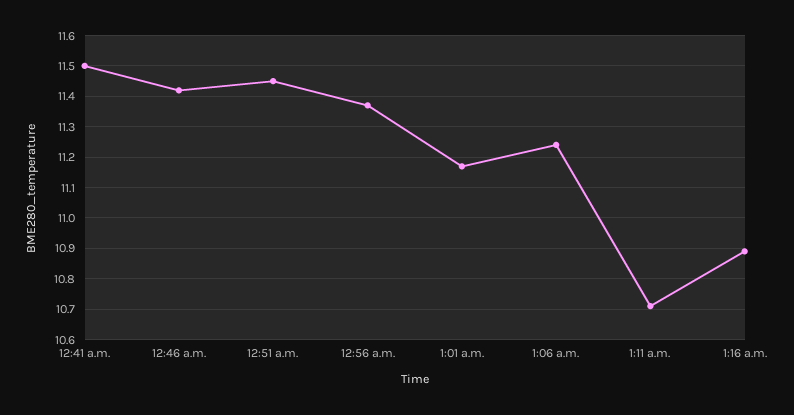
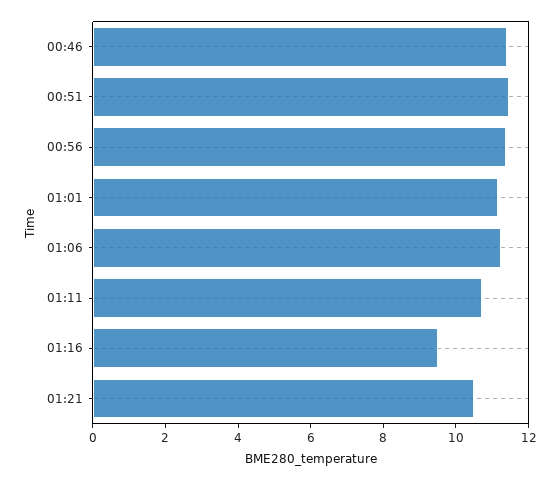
12:41 a.m.: 11.5 -> none
1:16 a.m.: 10.9 -> 9.5
01:21: none -> 10.5

